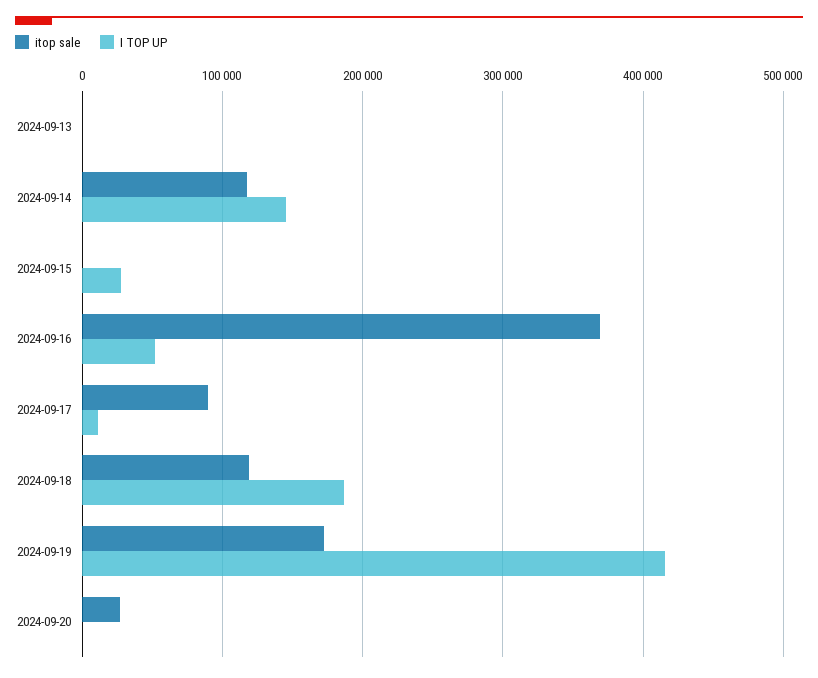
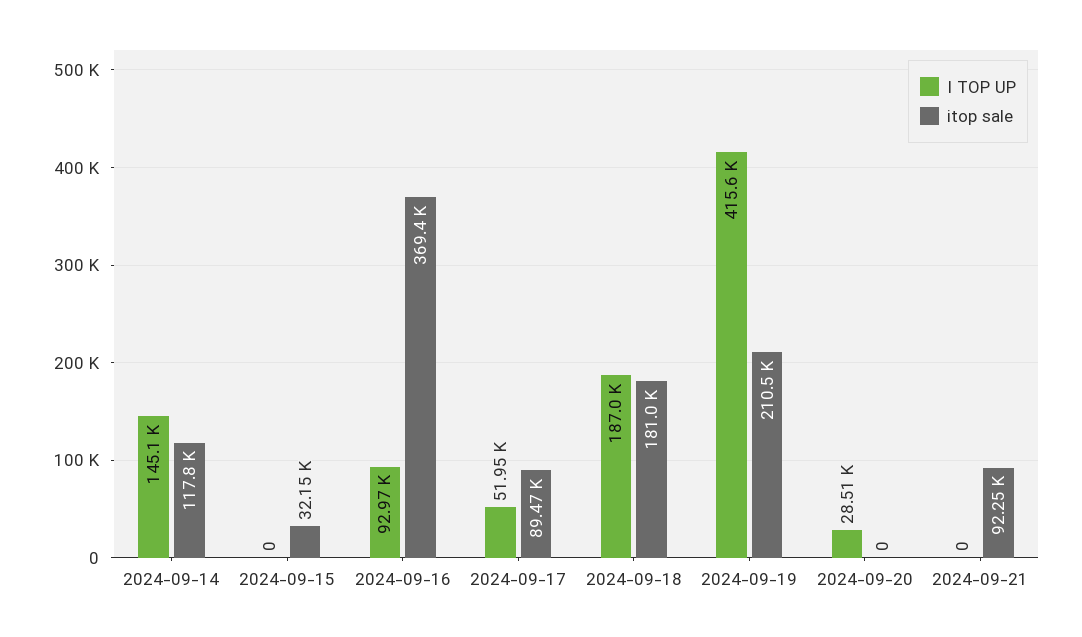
itop sale, 2024-09-13: 0 -> none
I TOP UP, 2024-09-13: 0 -> none
itop sale, 2024-09-15: 0 -> 32150
I TOP UP, 2024-09-15: 30000 -> 0
I TOP UP, 2024-09-16: 50000 -> 92970
I TOP UP, 2024-09-17: 10000 -> 51950
itop sale, 2024-09-18: 120000 -> 181000
itop sale, 2024-09-19: 170000 -> 210500
itop sale, 2024-09-20: 30000 -> 0
I TOP UP, 2024-09-20: 0 -> 28510
I TOP UP, 2024-09-21: none -> 0
itop sale, 2024-09-21: none -> 92250

